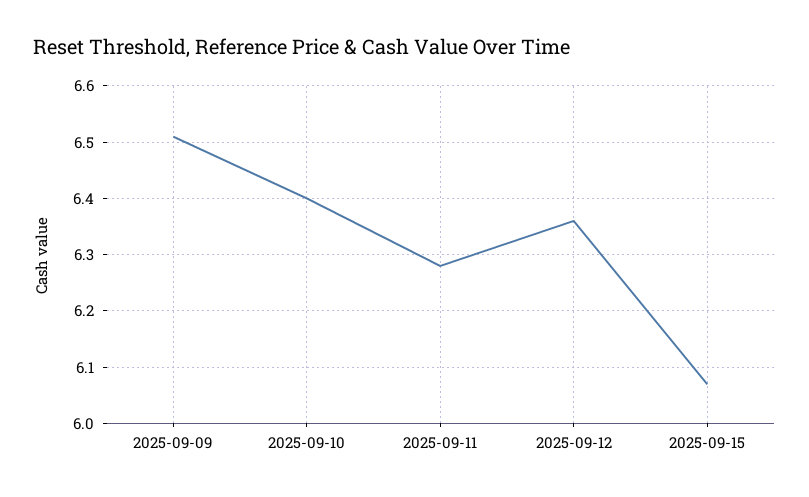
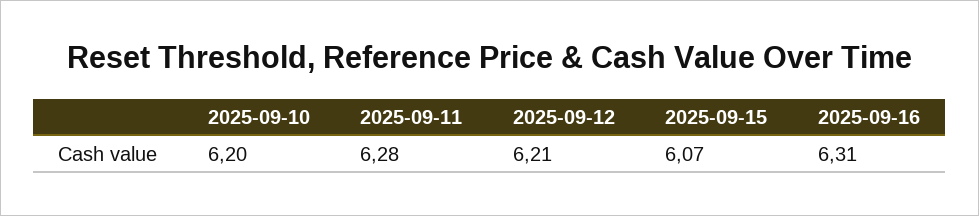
2025-09-09: 6.5 -> none
2025-09-10: 6.4 -> 6.2
2025-09-12: 6.35 -> 6.21
2025-09-16: none -> 6.31

